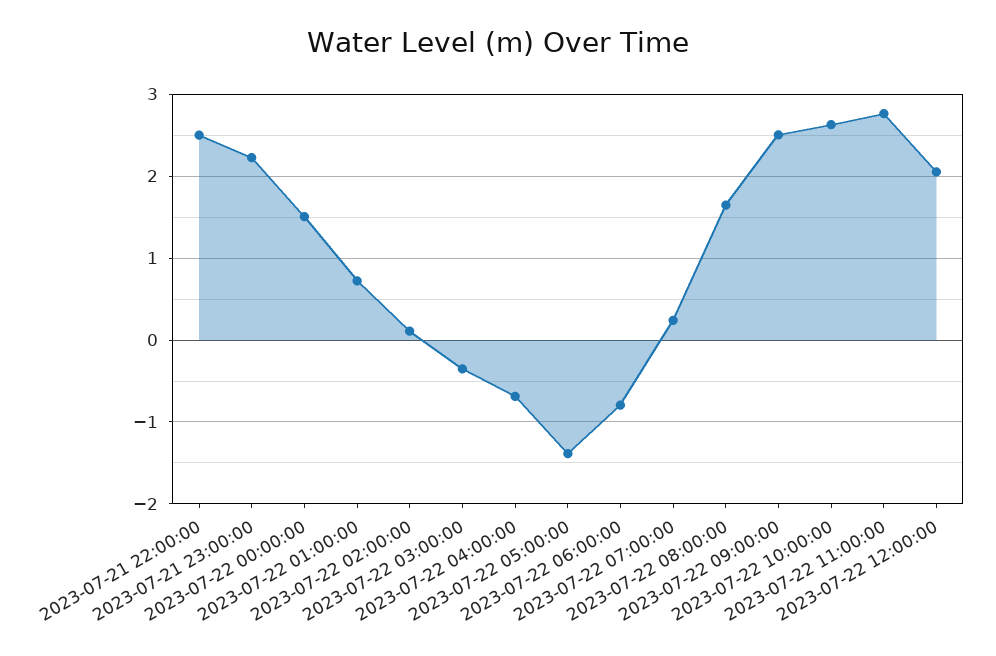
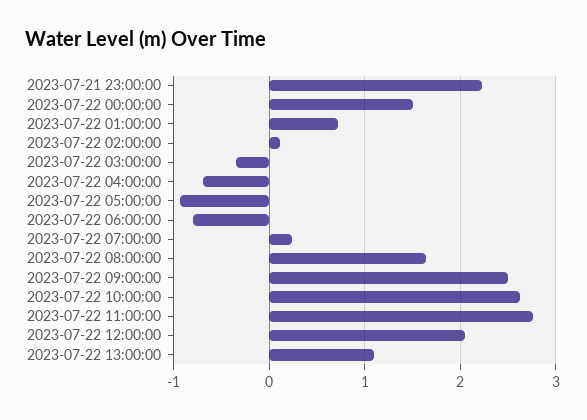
2023-07-21 22:00:00: 2.5 -> none
2023-07-22 05:00:00: -1.4 -> -0.9
2023-07-22 13:00:00: none -> 1.1

